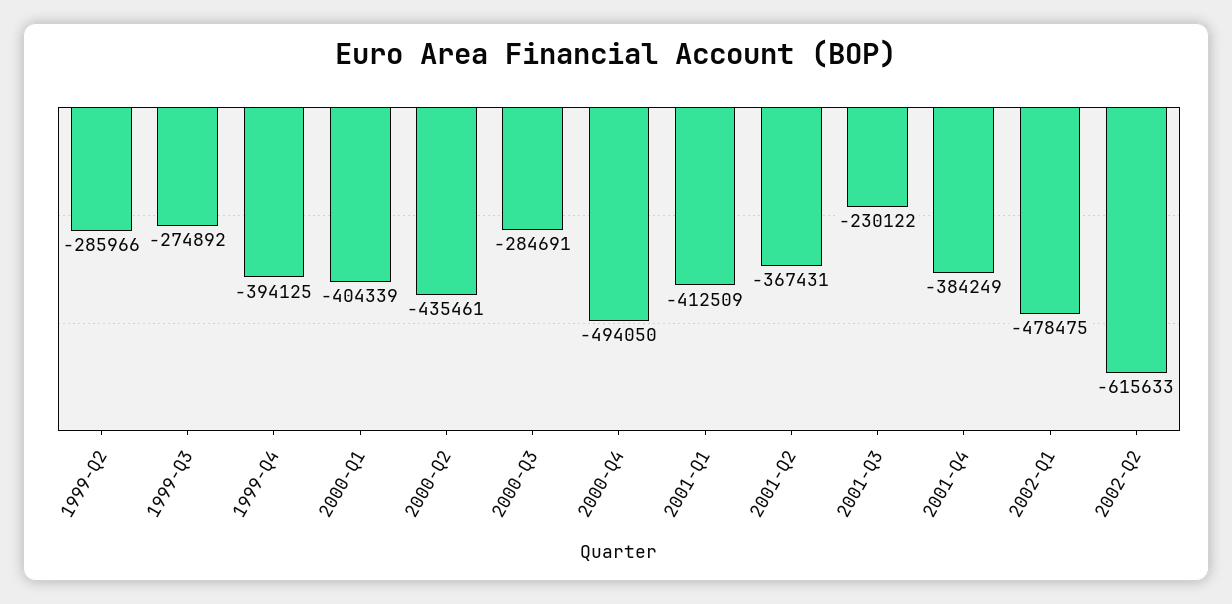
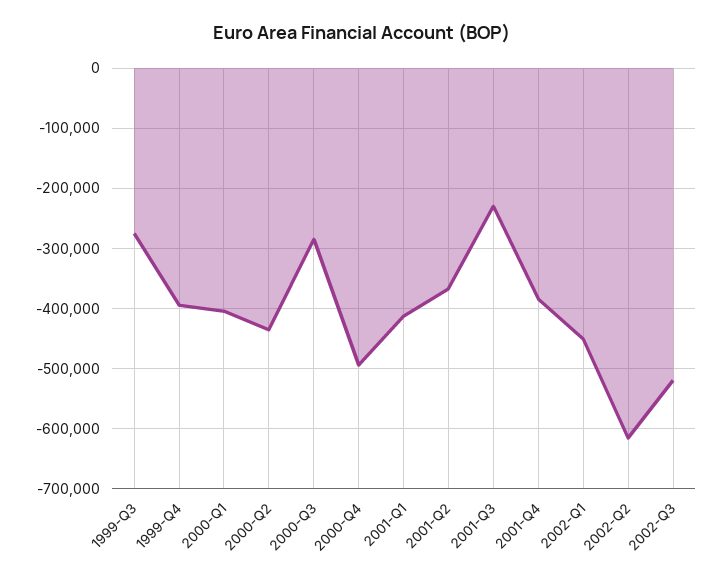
1999-Q2: -285966 -> none
2002-Q1: -478475 -> -450000
2002-Q3: none -> -520000

